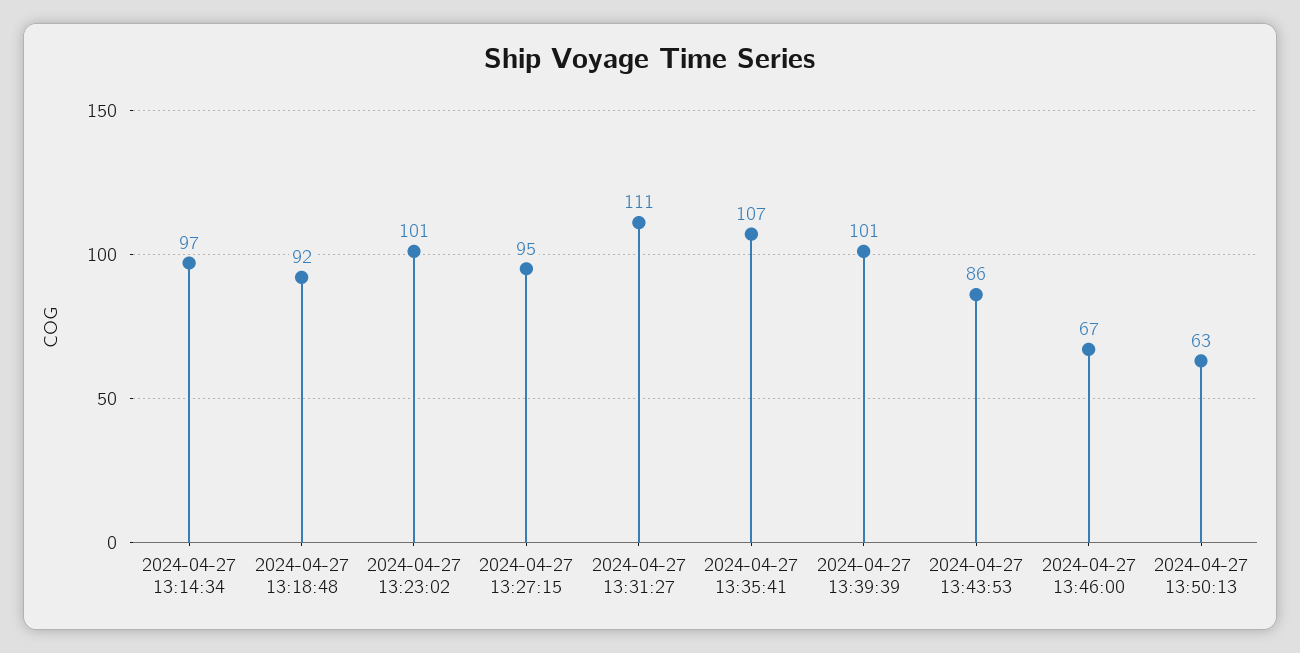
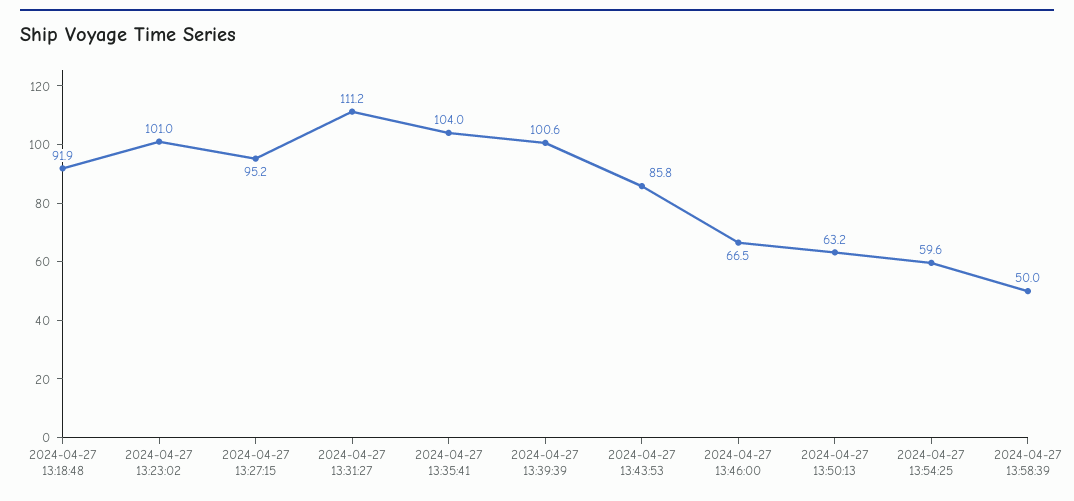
2024-04-27 13:14:34: 97 -> none
2024-04-27 13:35:41: 107 -> 104
2024-04-27 13:54:25: none -> 59.6
2024-04-27 13:58:39: none -> 50

